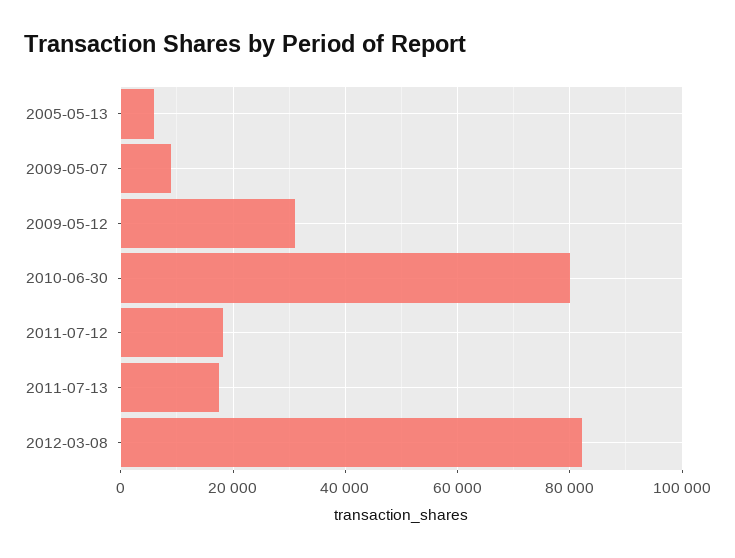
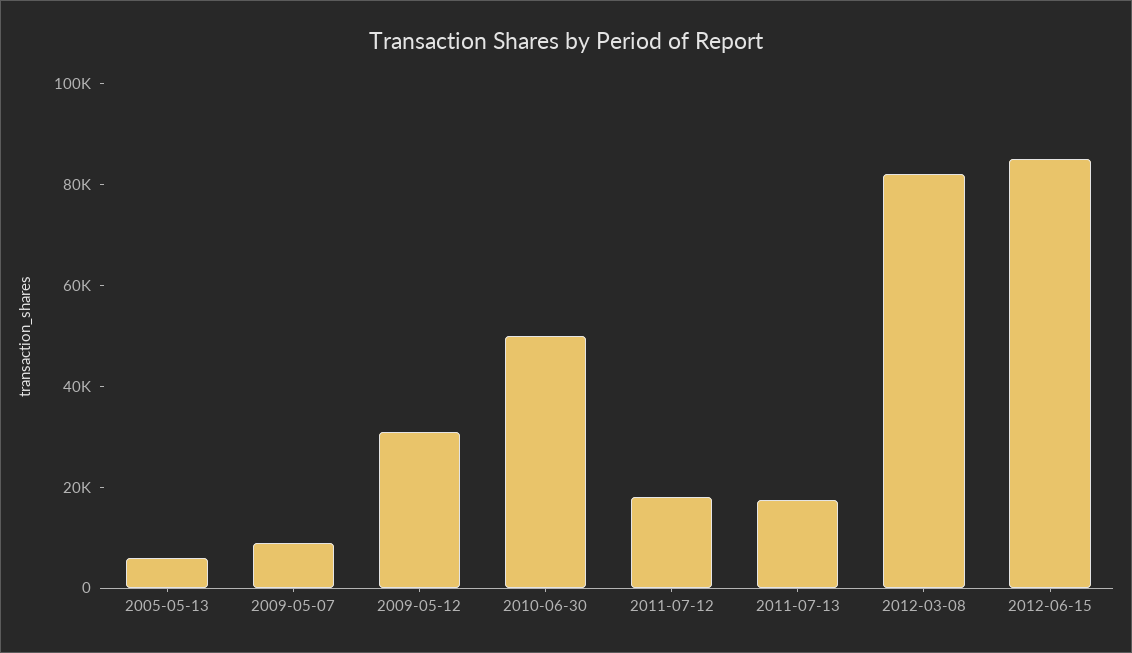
2010-06-30: 80000 -> 50000
2012-06-15: none -> 85000

